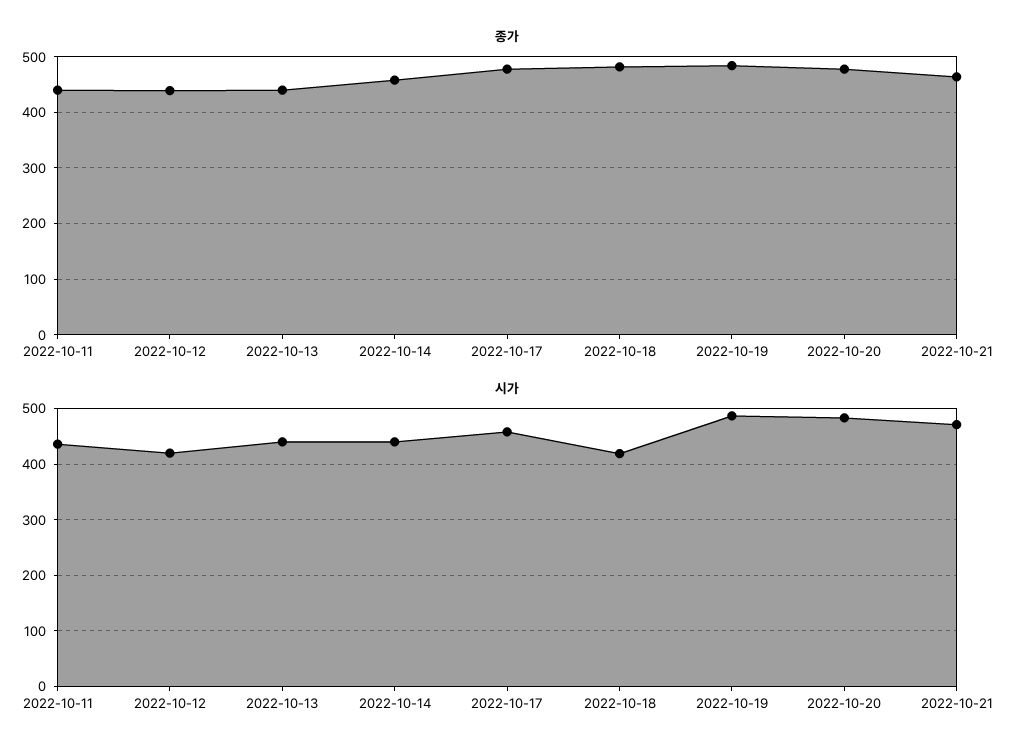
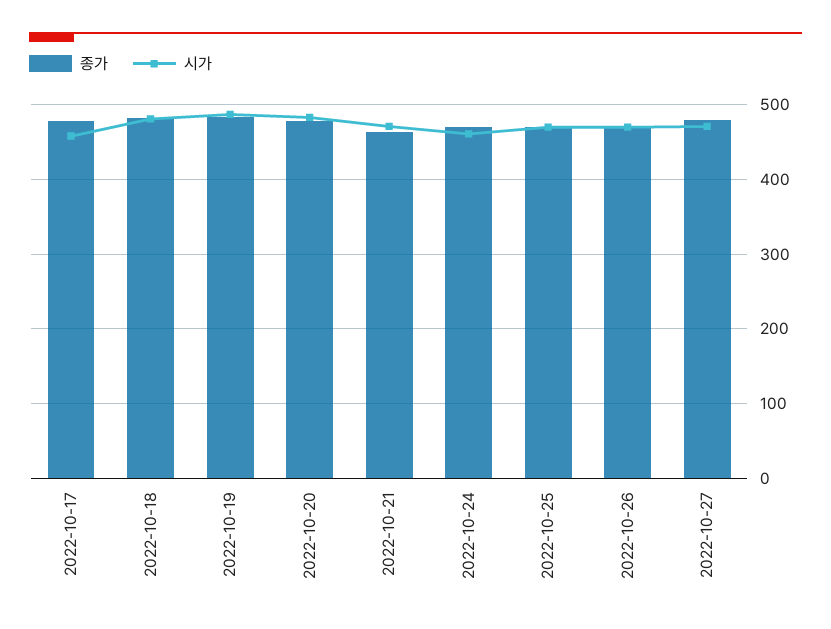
종가, 2022-10-11: 440 -> none
종가, 2022-10-12: 440 -> none
종가, 2022-10-13: 440 -> none
종가, 2022-10-14: 460 -> none
시가, 2022-10-11: 440 -> none
시가, 2022-10-12: 420 -> none
시가, 2022-10-13: 440 -> none
시가, 2022-10-14: 440 -> none
시가, 2022-10-18: 420 -> 480
종가, 2022-10-24: none -> 470
시가, 2022-10-24: none -> 460
종가, 2022-10-25: none -> 470
시가, 2022-10-25: none -> 470
종가, 2022-10-26: none -> 470
시가, 2022-10-26: none -> 470
종가, 2022-10-27: none -> 480
시가, 2022-10-27: none -> 470

